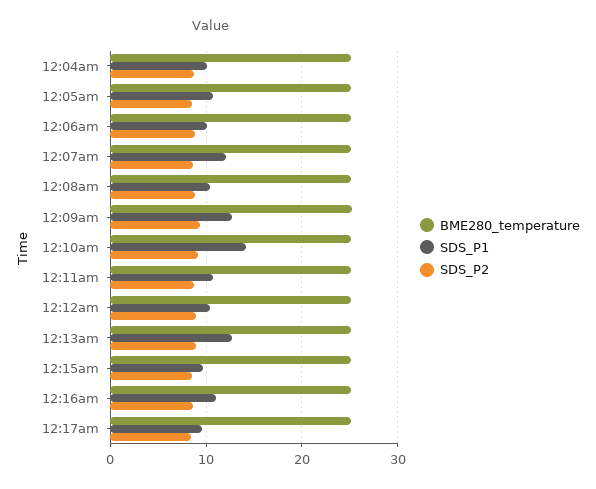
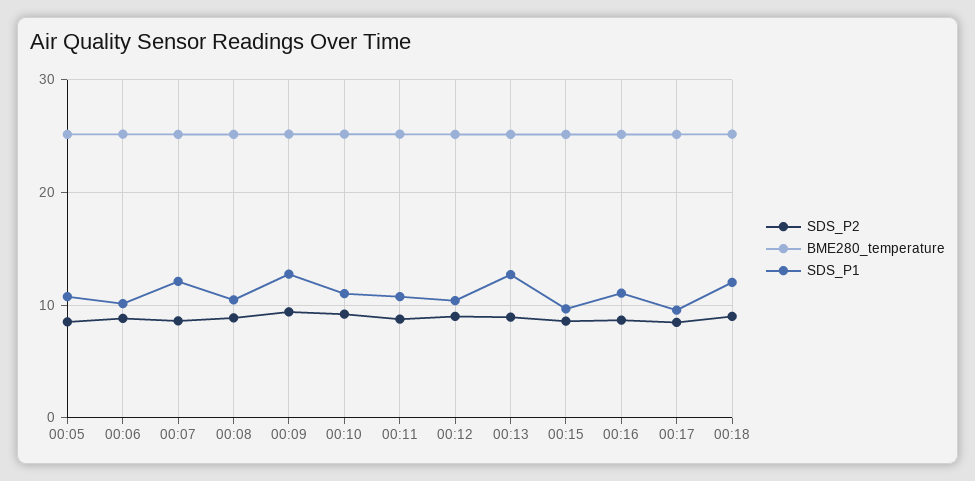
BME280_temperature, 12:04am: 25 -> none
SDS_P1, 12:04am: 10 -> none
SDS_P2, 12:04am: 9 -> none
SDS_P1, 12:10am: 14 -> 11
SDS_P2, 00:18: none -> 9
BME280_temperature, 00:18: none -> 25
SDS_P1, 00:18: none -> 12

